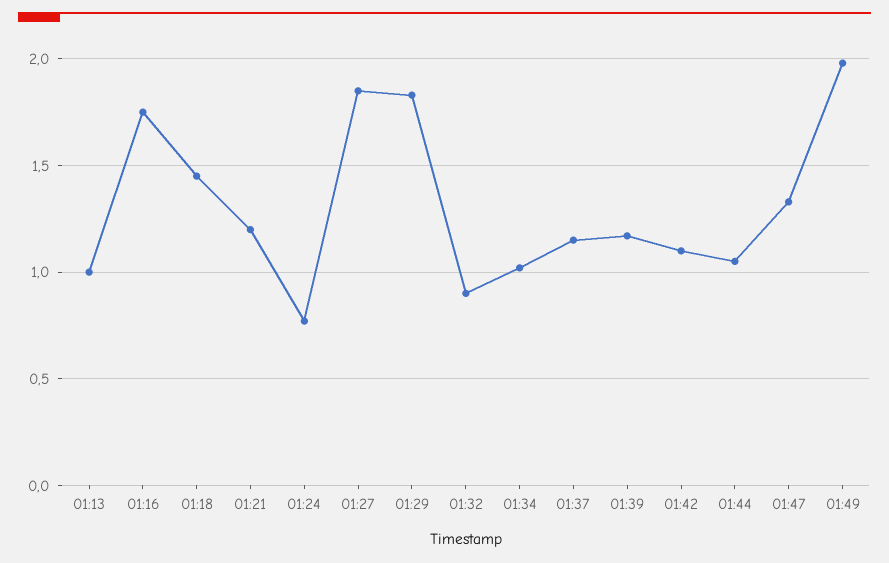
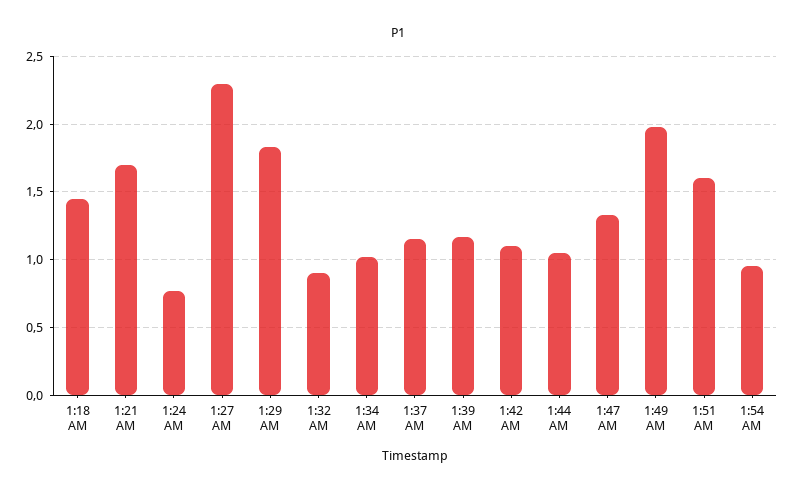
01:13: 1 -> none
01:16: 1.75 -> none
01:21: 1.2 -> 1.7
01:27: 1.85 -> 2.3
1:51 AM: none -> 1.6
1:54 AM: none -> 0.95

